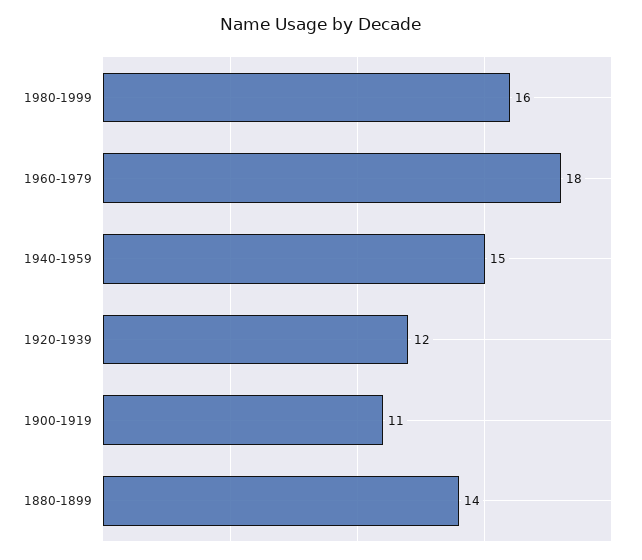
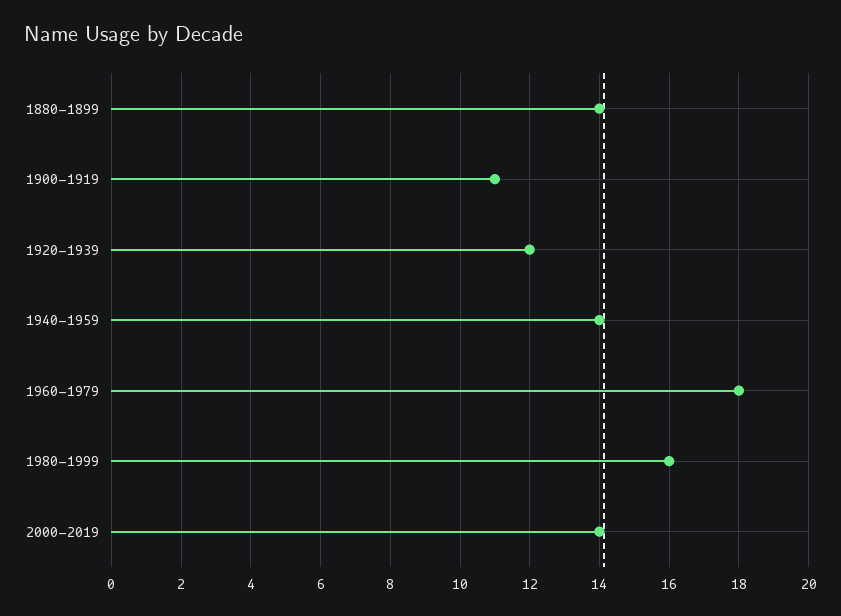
1940-1959: 15 -> 14
2000-2019: none -> 14

